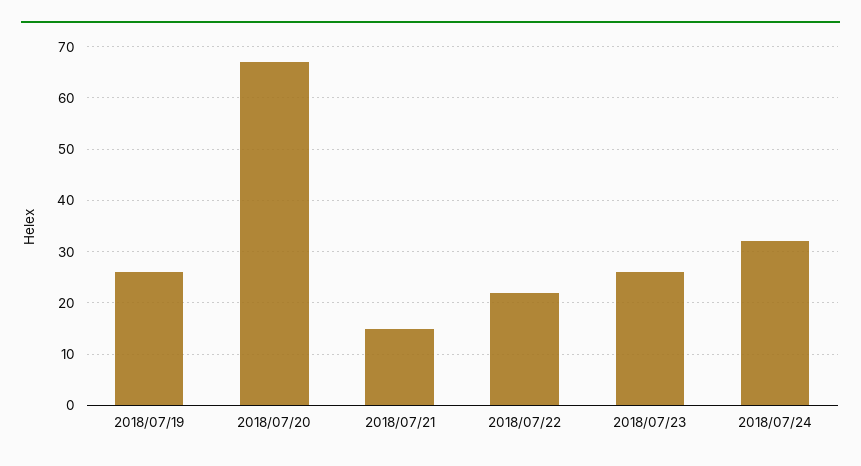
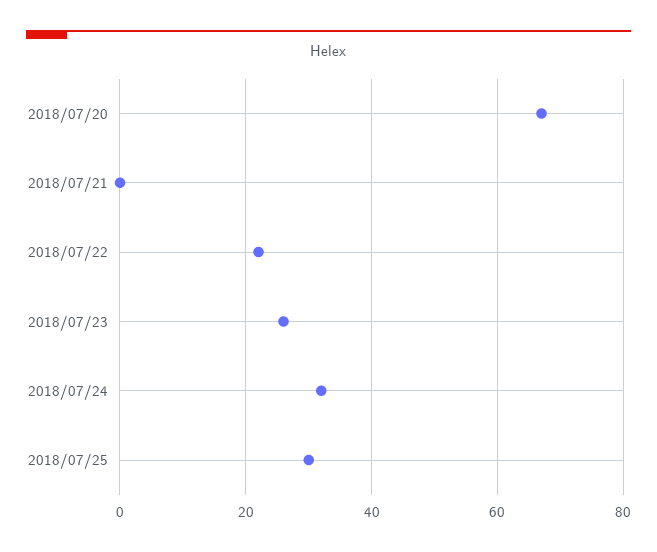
2018/07/19: 25 -> none
2018/07/21: 15 -> 0
2018/07/25: none -> 30

